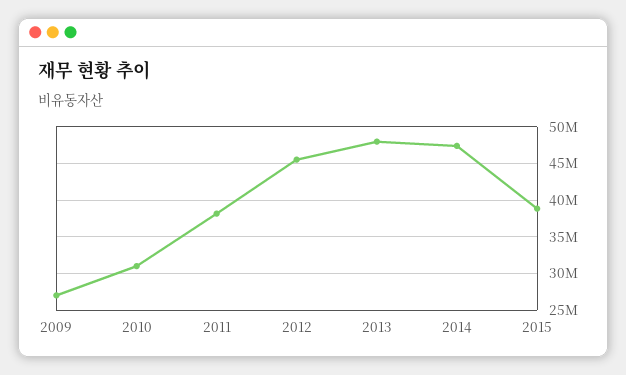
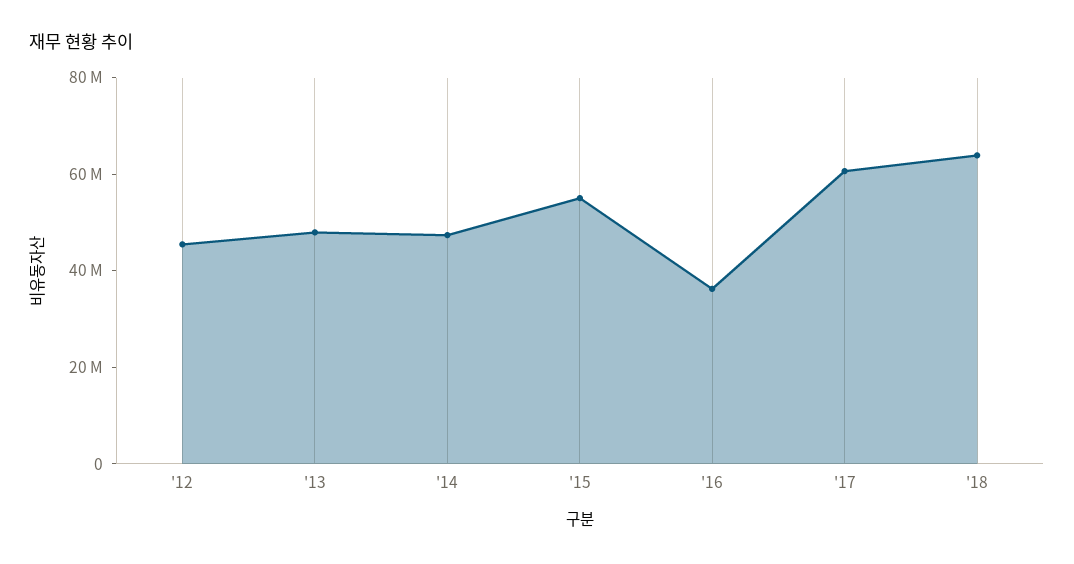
2009: 27000000 -> none
2010: 31000000 -> none
2011: 38000000 -> none
2015: 39000000 -> 55000000
'16: none -> 35000000
'17: none -> 60000000
'18: none -> 65000000

